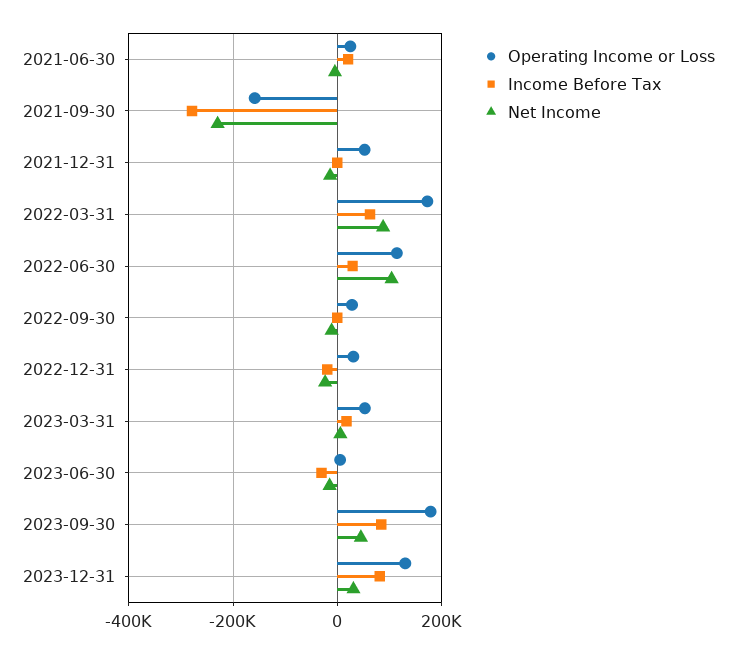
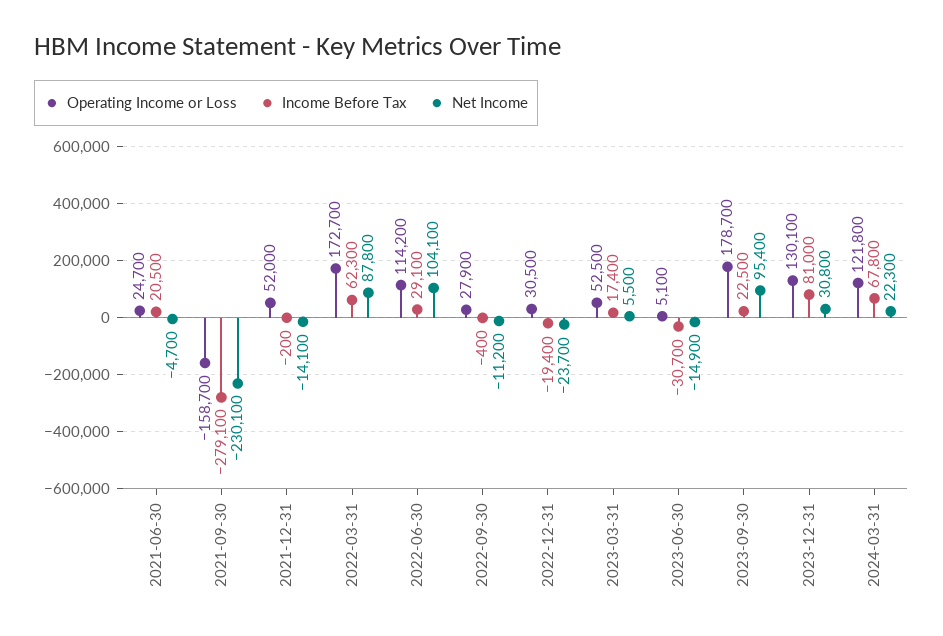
Income Before Tax, 2023-09-30: 80000 -> 22500
Net Income, 2023-09-30: 40000 -> 95400
Operating Income or Loss, 2024-03-31: none -> 121800
Income Before Tax, 2024-03-31: none -> 67800
Net Income, 2024-03-31: none -> 22300

